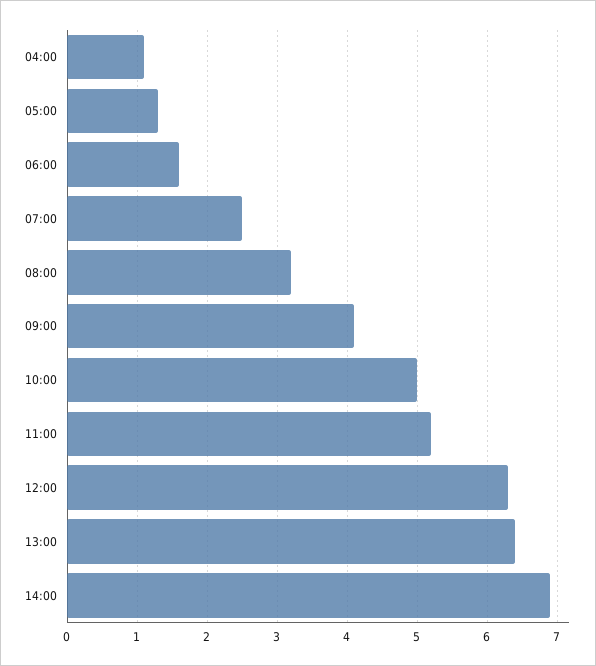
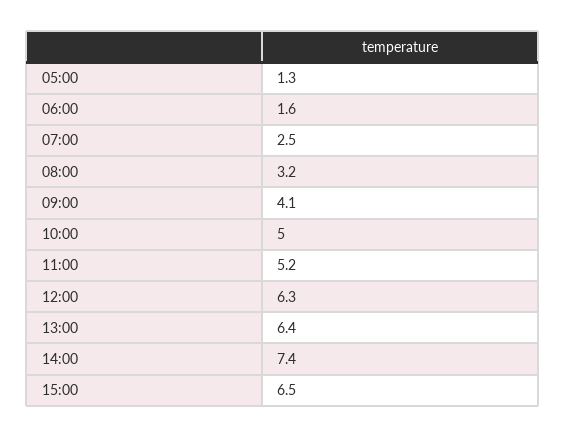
04:00: 1.1 -> none
14:00: 6.9 -> 7.4
15:00: none -> 6.5

